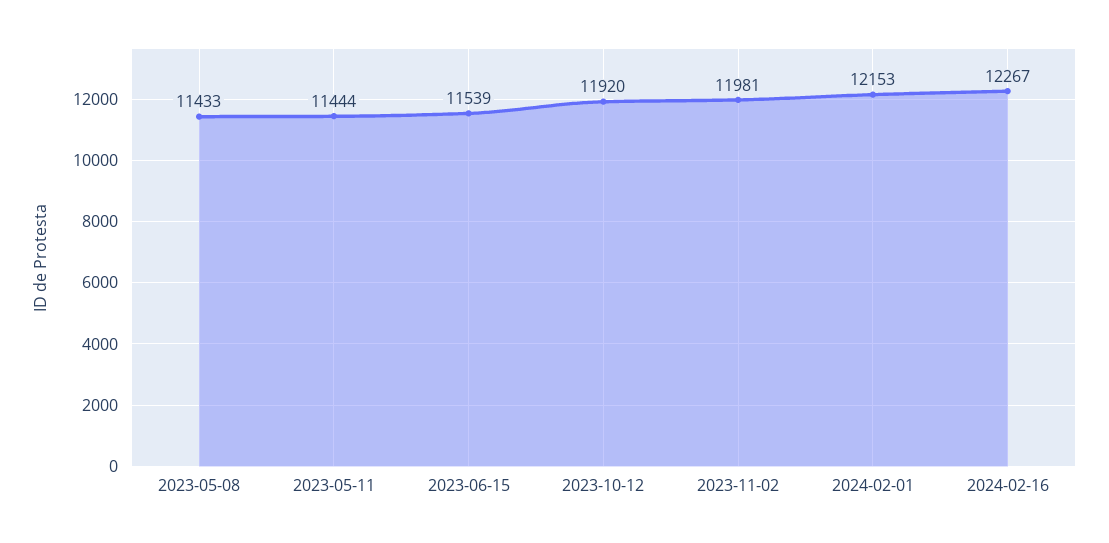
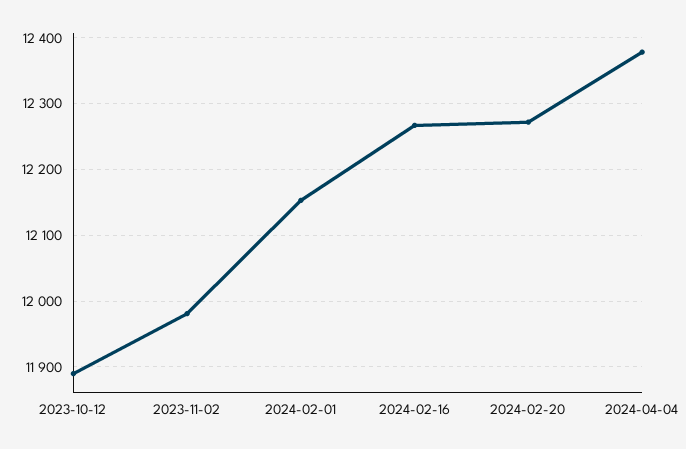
2023-05-08: 11433 -> none
2023-05-11: 11444 -> none
2023-06-15: 11539 -> none
2023-10-12: 11920 -> 11890
2024-02-20: none -> 12270
2024-04-04: none -> 12380

